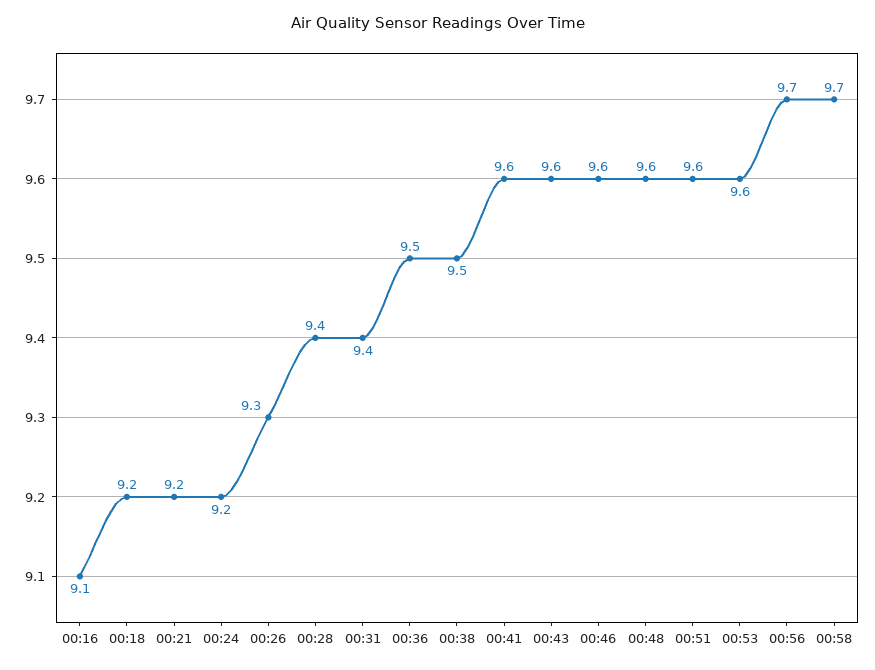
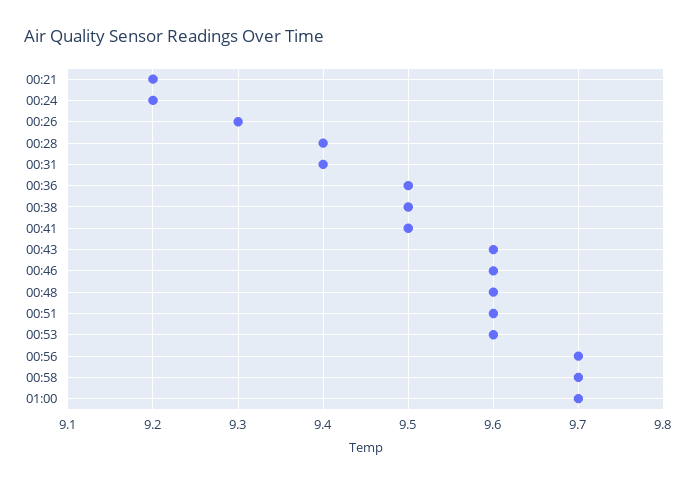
00:16: 9.1 -> none
00:18: 9.2 -> none
00:41: 9.6 -> 9.5
01:00: none -> 9.7

